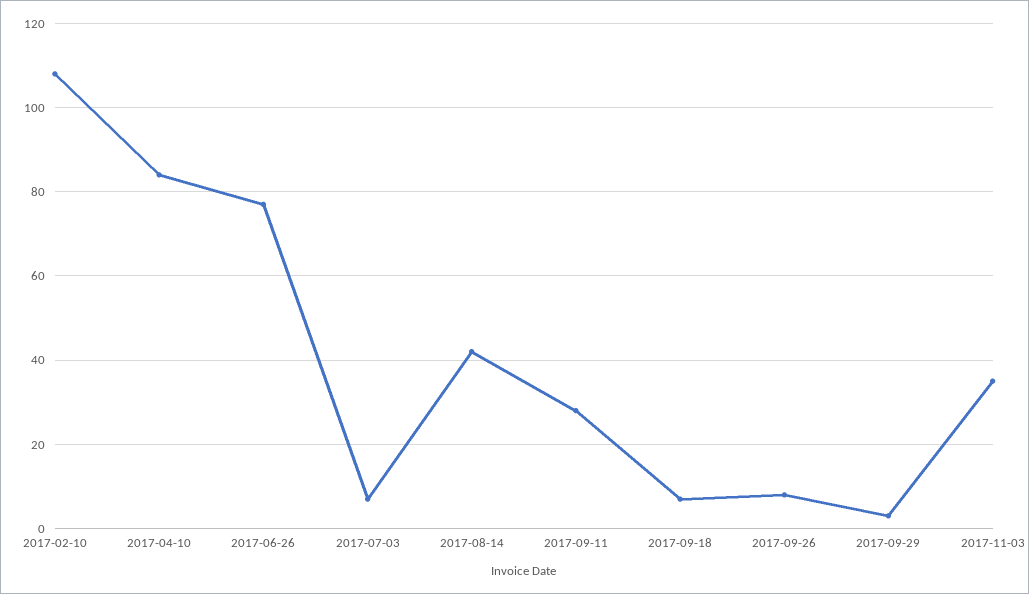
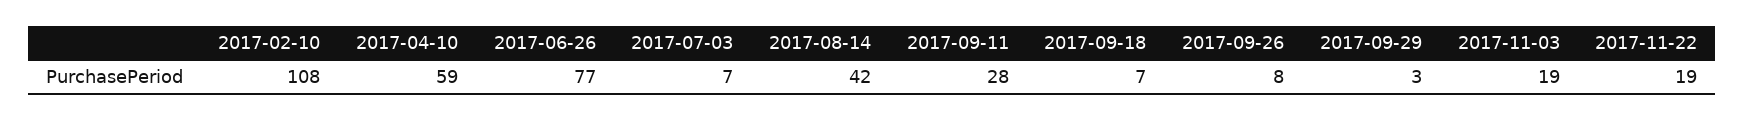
2017-04-10: 85 -> 59
2017-11-03: 35 -> 19
2017-11-22: none -> 19

